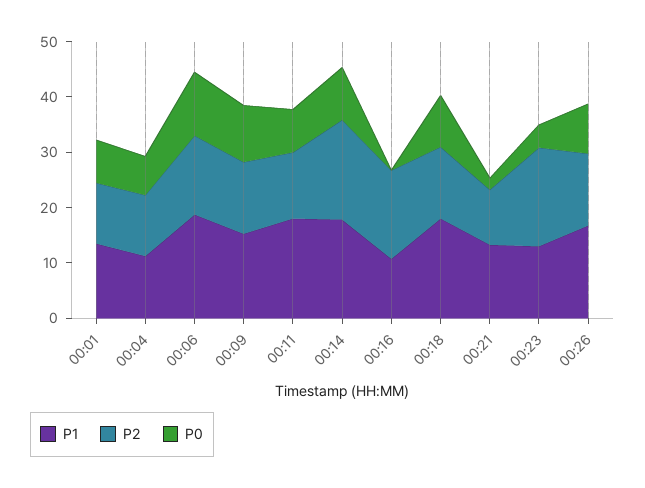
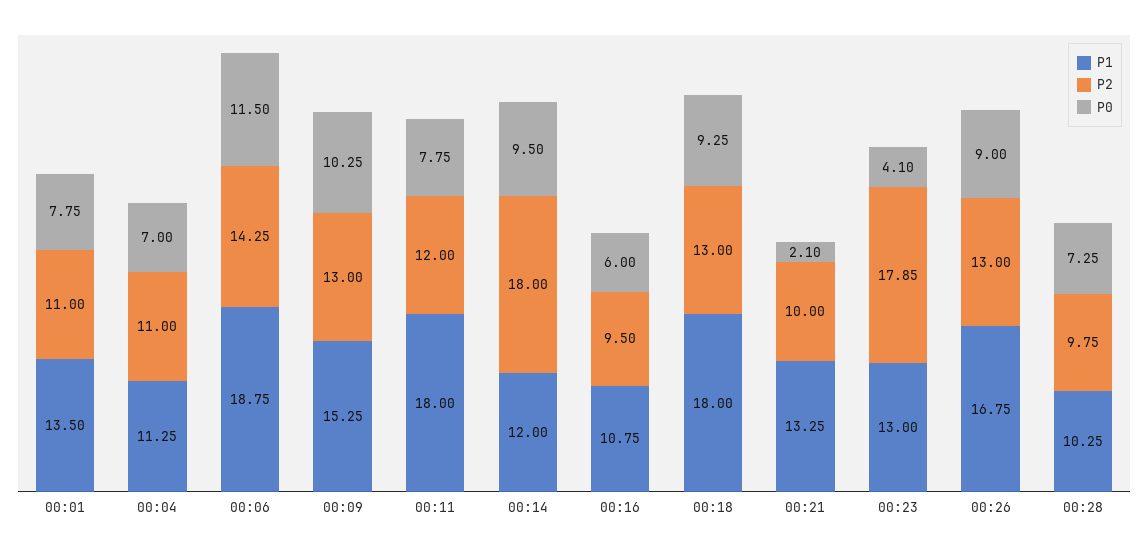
P1, 00:14: 18 -> 12
P2, 00:16: 16 -> 9.5
P0, 00:16: 0 -> 6
P1, 00:28: none -> 10.25
P2, 00:28: none -> 9.75
P0, 00:28: none -> 7.25

